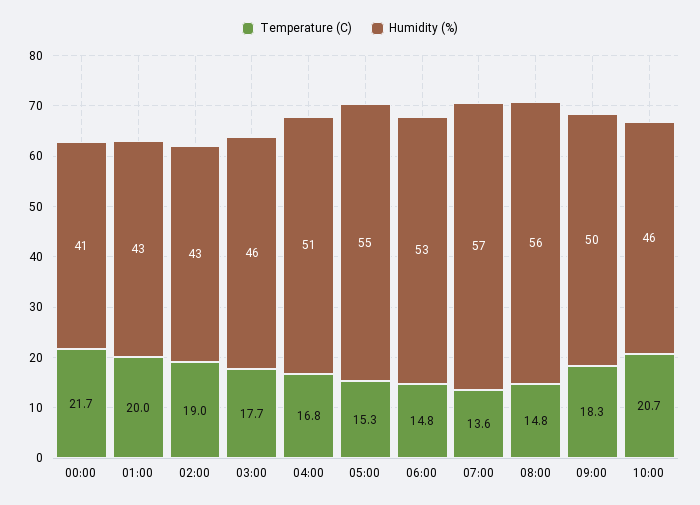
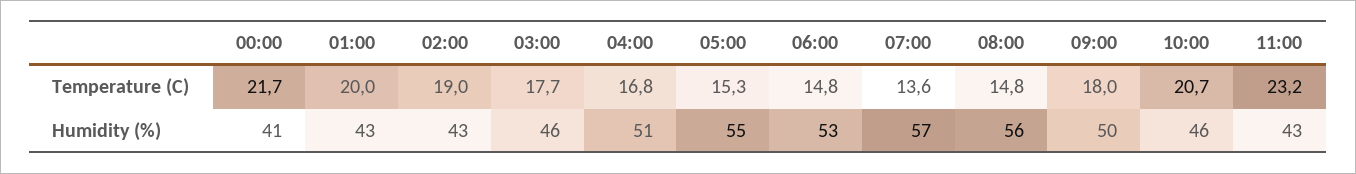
Temperature (C), 09:00: 18.3 -> 18
Temperature (C), 11:00: none -> 23.2
Humidity (%), 11:00: none -> 43

